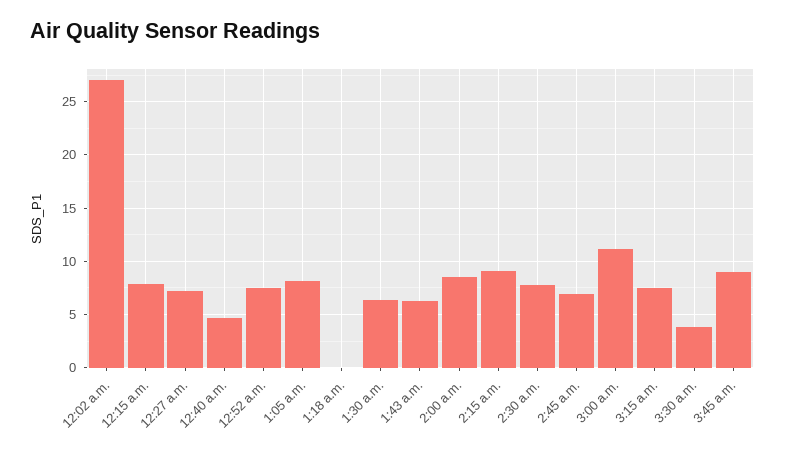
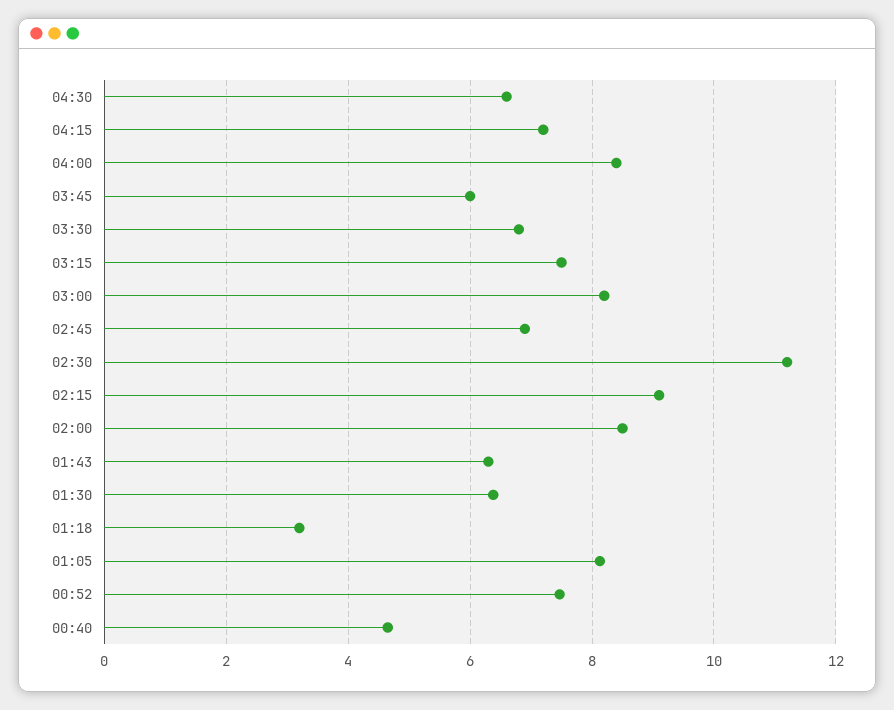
12:02 a.m.: 27 -> none
12:15 a.m.: 8 -> none
12:27 a.m.: 7 -> none
1:18 a.m.: 0 -> 3.2
2:30 a.m.: 8 -> 11.2
3:00 a.m.: 11 -> 8.2
3:30 a.m.: 4 -> 6.8
3:45 a.m.: 9 -> 6
04:30: none -> 6.6
04:15: none -> 7.2
04:00: none -> 8.4

